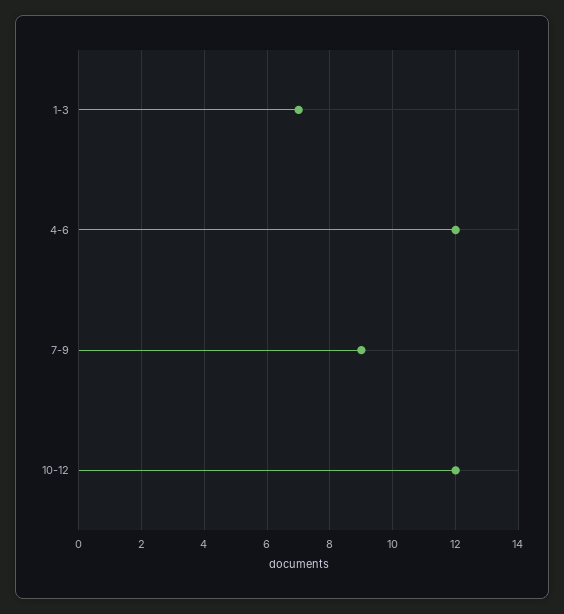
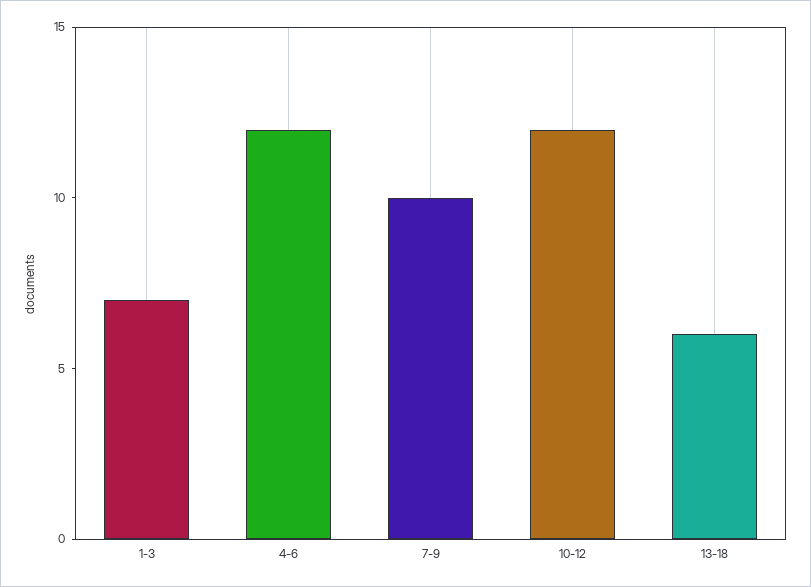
7-9: 9 -> 10
13-18: none -> 6

